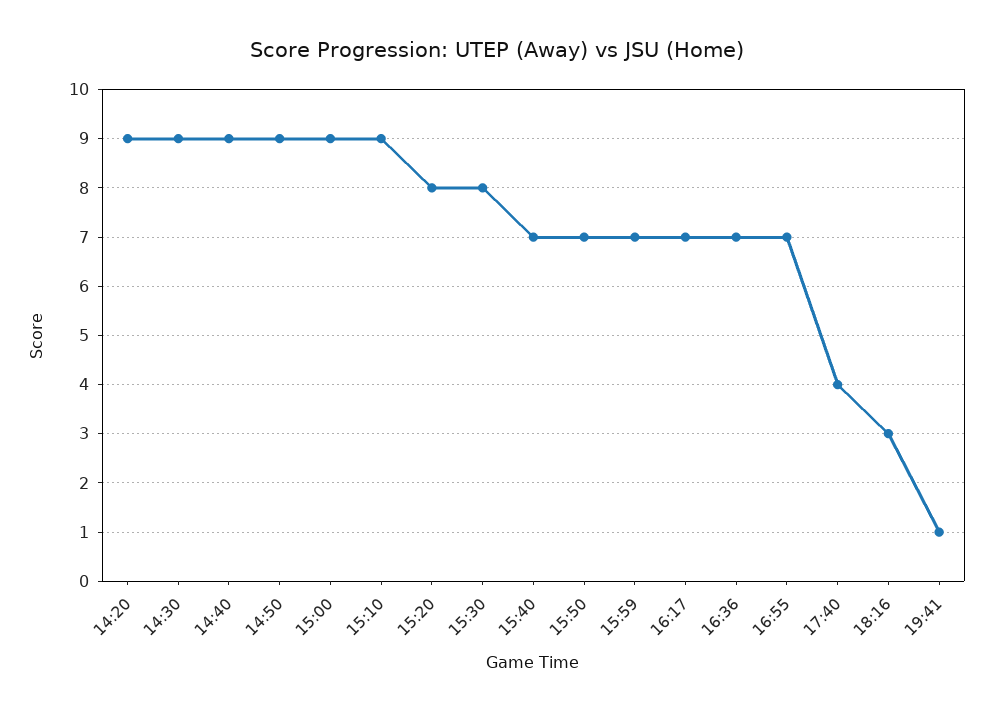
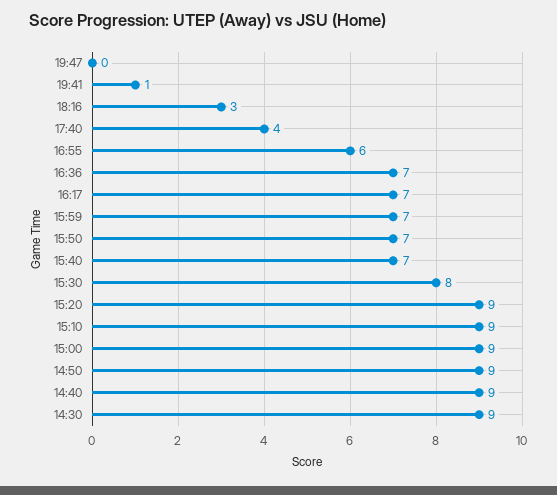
14:20: 9 -> none
15:20: 8 -> 9
16:55: 7 -> 6
19:47: none -> 0

